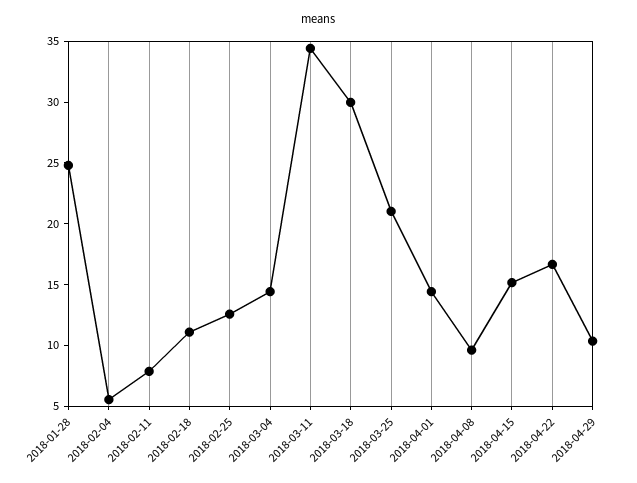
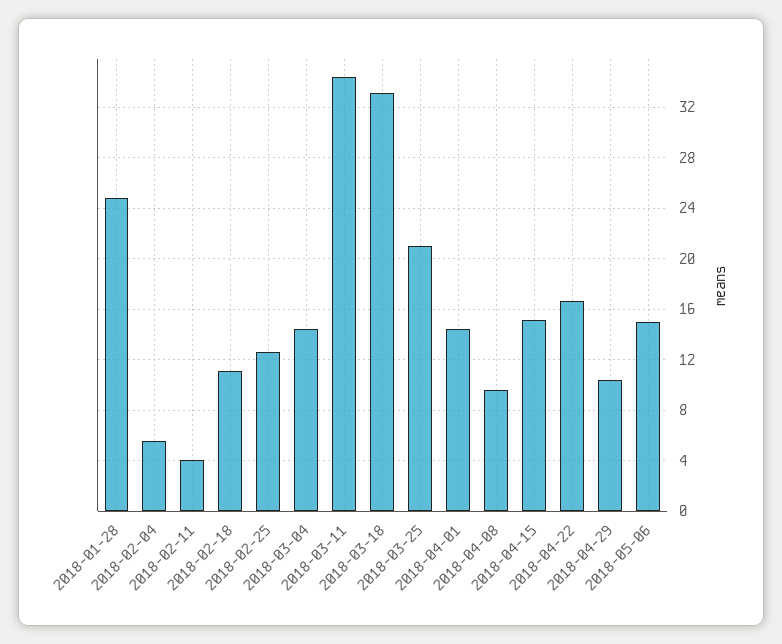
2018-02-11: 8 -> 4
2018-03-18: 30 -> 33
2018-05-06: none -> 15

